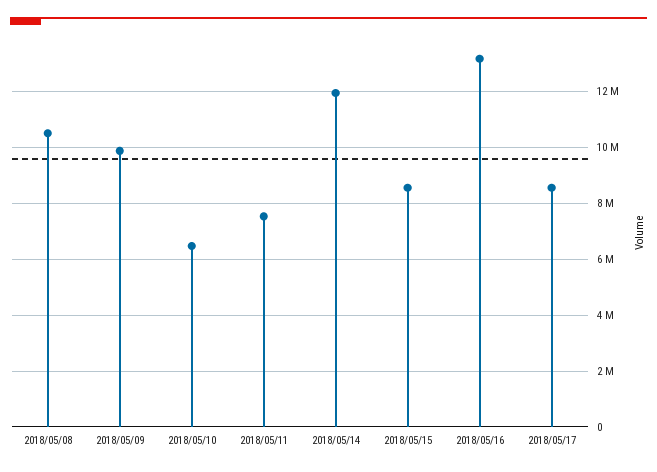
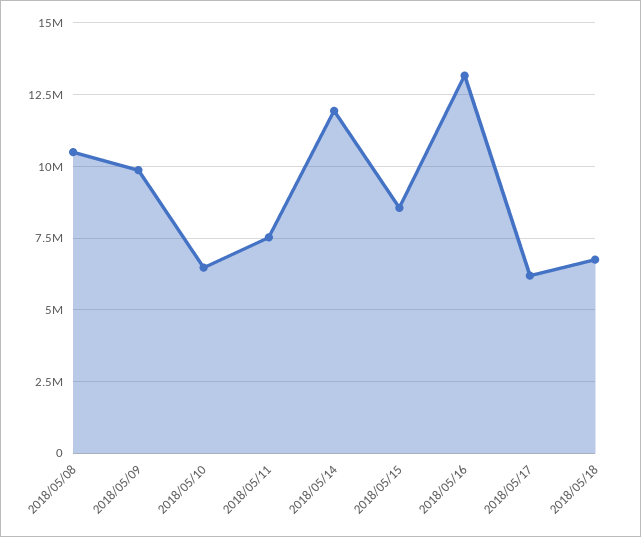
2018/05/17: 8500000 -> 6250000
2018/05/18: none -> 6750000

